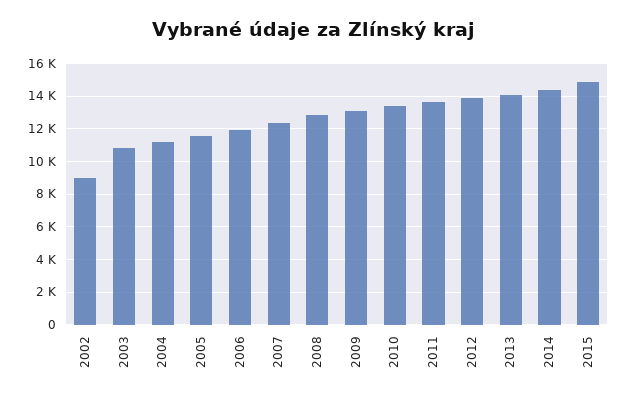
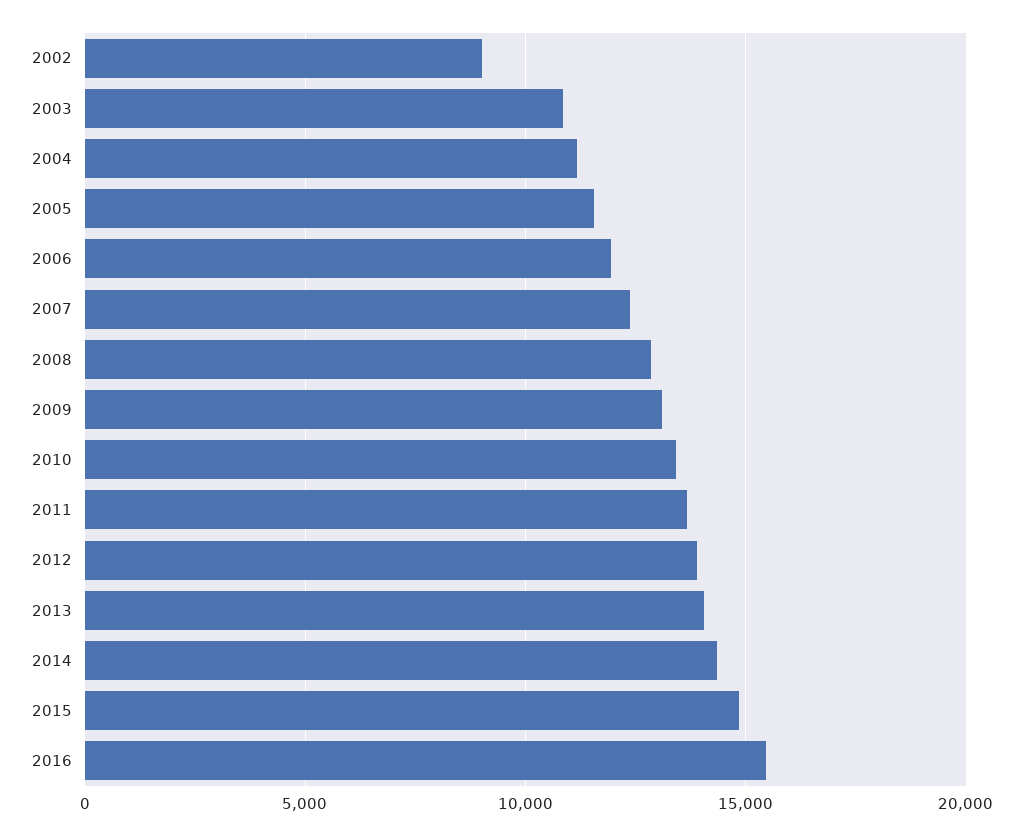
2016: none -> 15500

